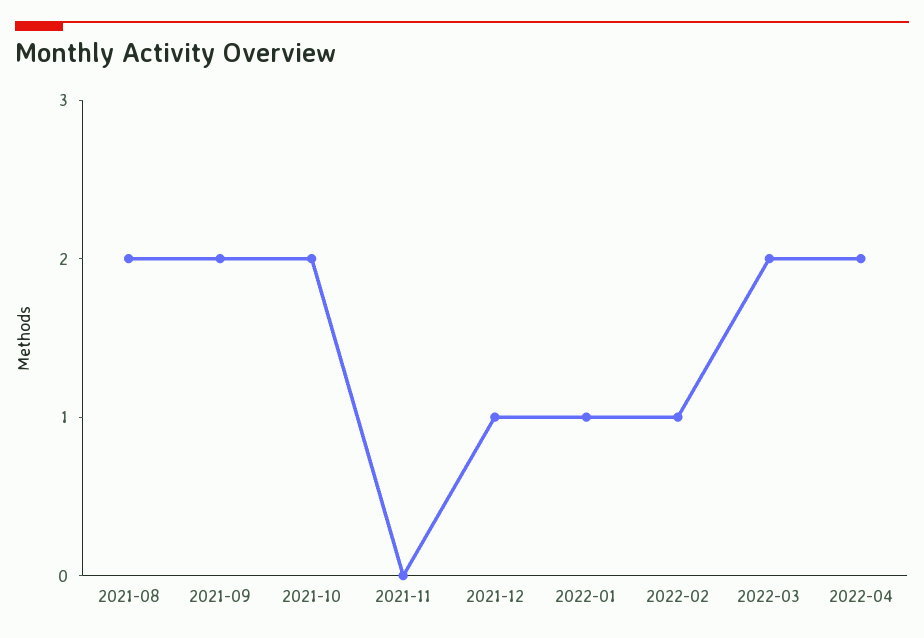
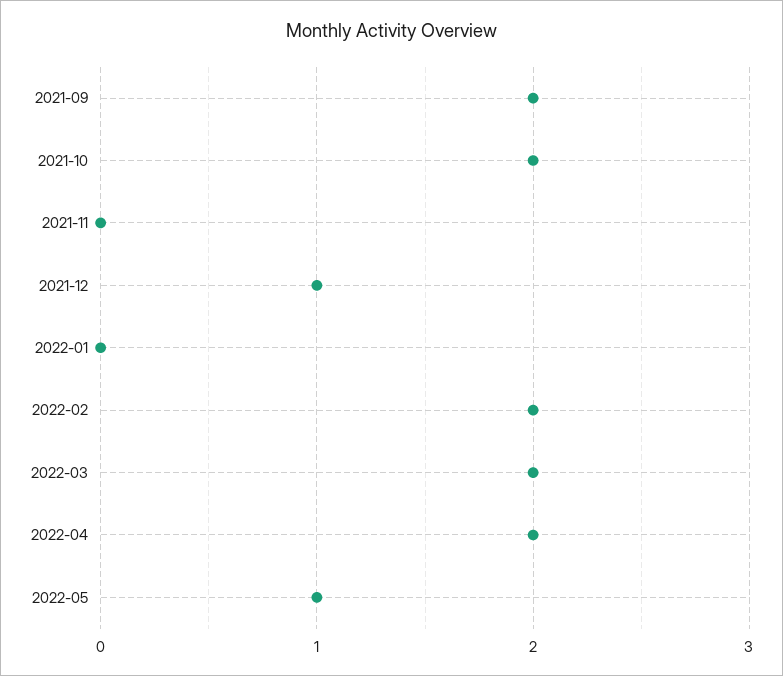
2021-08: 2 -> none
2022-01: 1 -> 0
2022-02: 1 -> 2
2022-05: none -> 1

